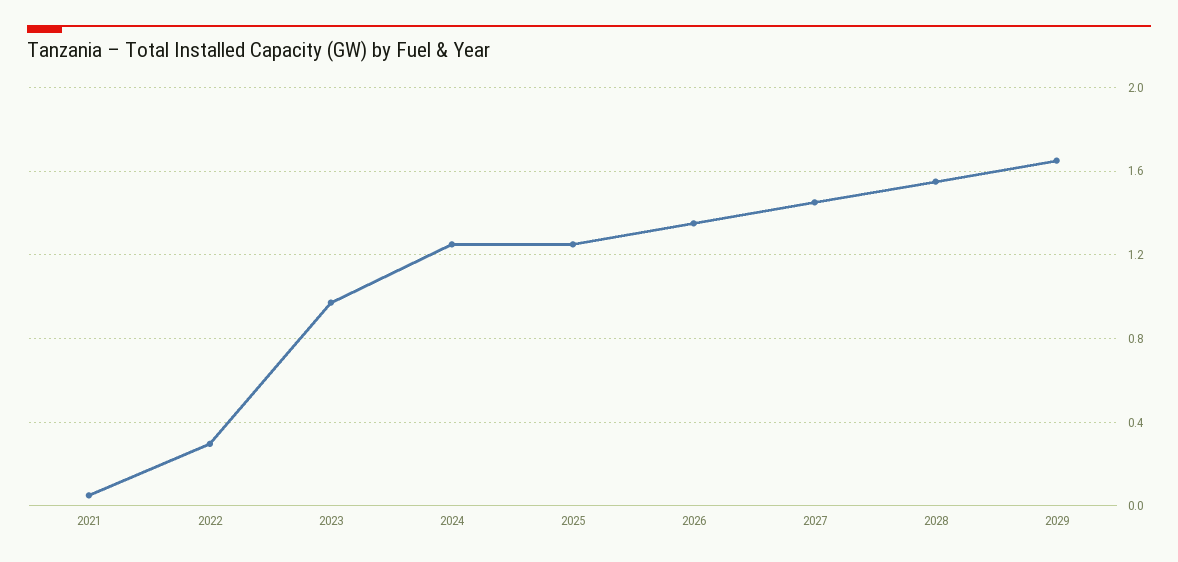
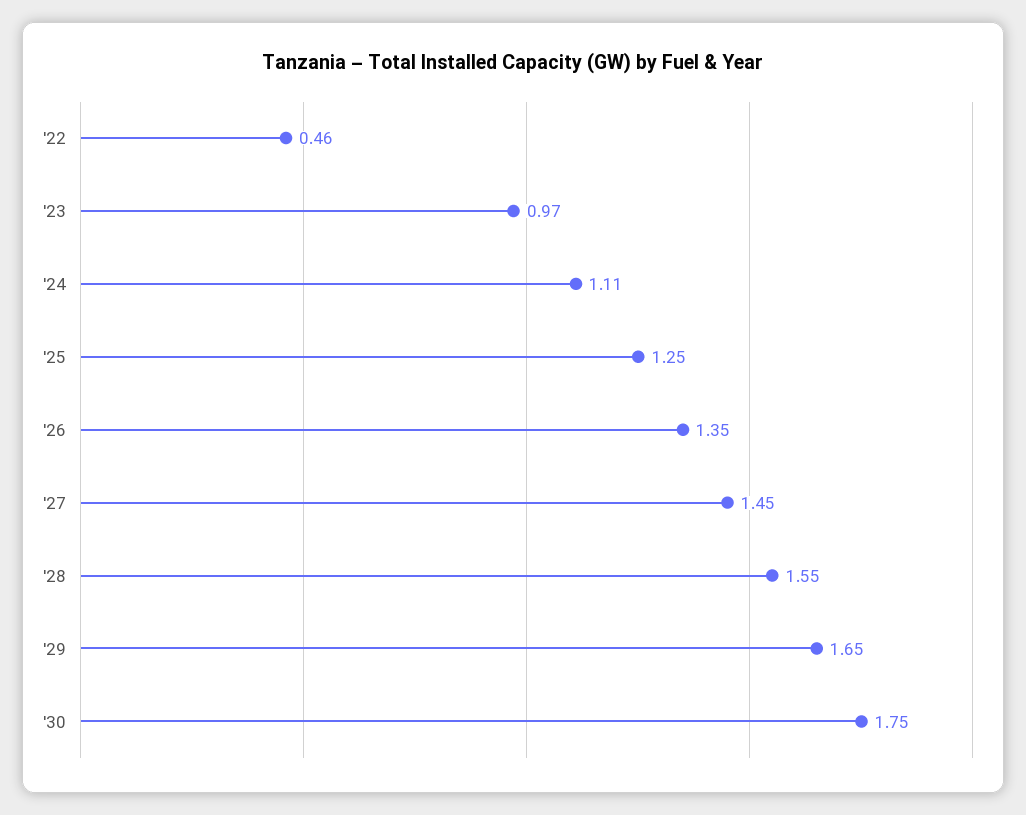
2021: 0.05 -> none
2022: 0.3 -> 0.46
2024: 1.25 -> 1.11
'30: none -> 1.75

